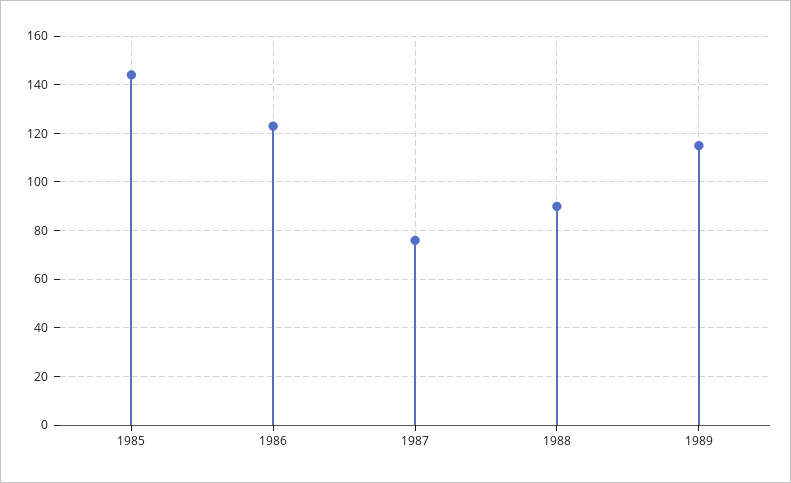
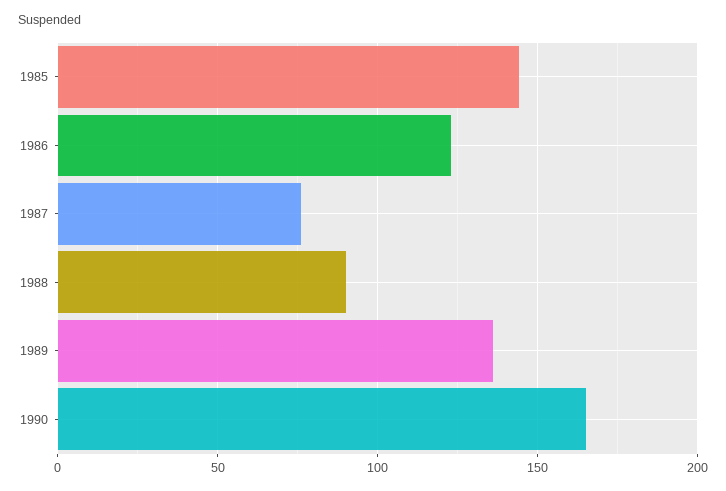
1989: 115 -> 135
1990: none -> 165

